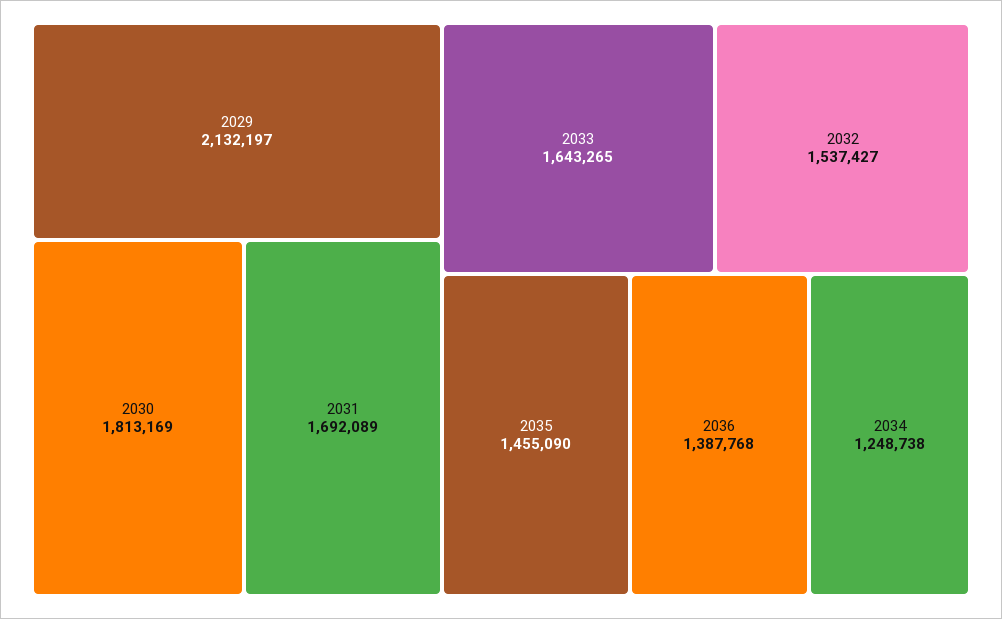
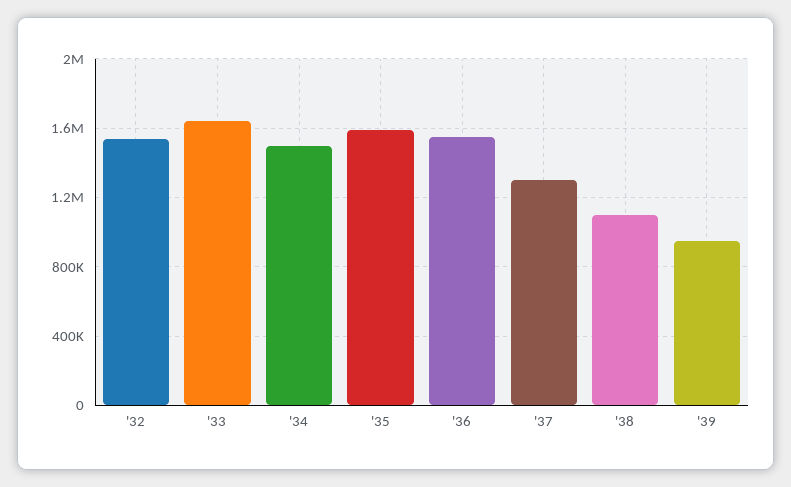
2029: 2132197 -> none
2030: 1813169 -> none
2031: 1692089 -> none
2035: 1455090 -> 1600000
2036: 1387768 -> 1550000
2034: 1248738 -> 1500000
'37: none -> 1300000
'38: none -> 1100000
'39: none -> 950000

